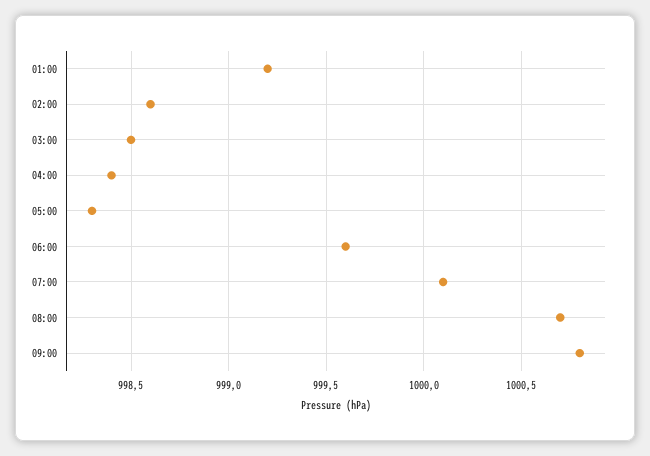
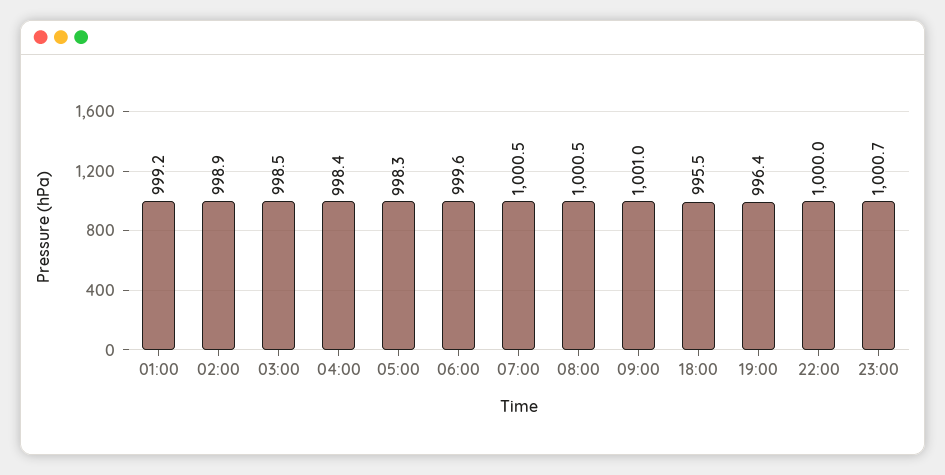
02:00: 998.6 -> 998.9
07:00: 1000.1 -> 1000.5
08:00: 1000.7 -> 1000.5
09:00: 1000.8 -> 1001
18:00: none -> 995.5
19:00: none -> 996.4
22:00: none -> 1000
23:00: none -> 1000.7

